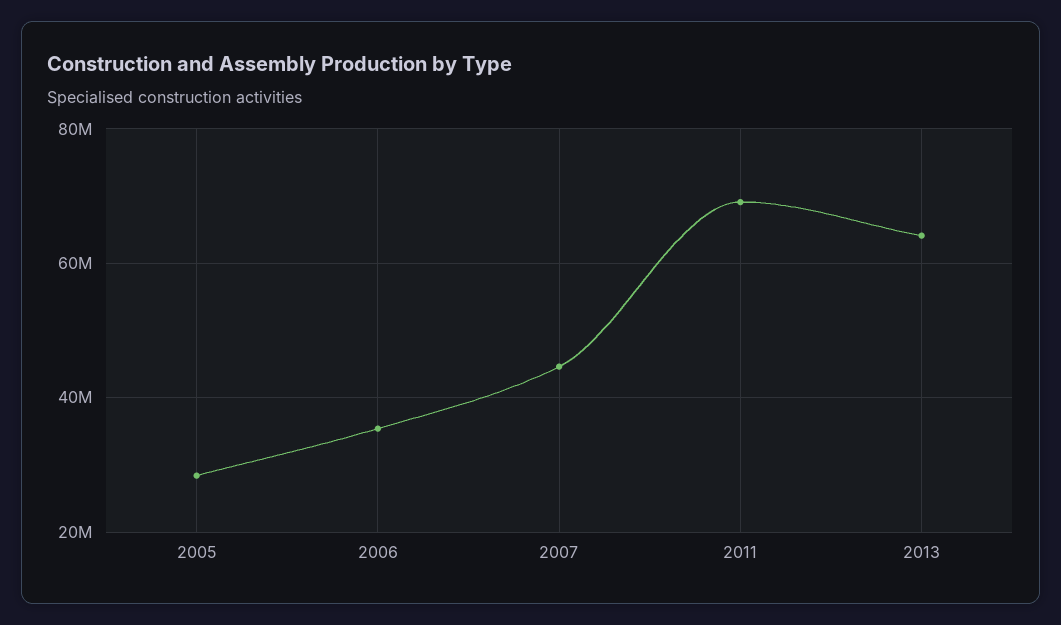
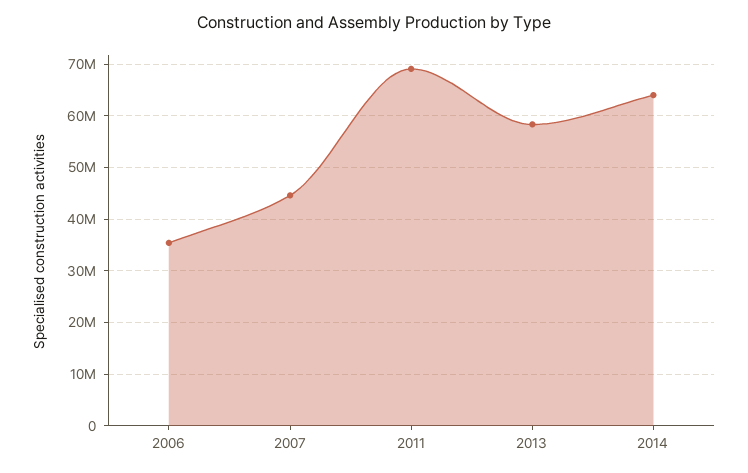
2005: 28000000 -> none
2013: 64000000 -> 58000000
2014: none -> 64000000

